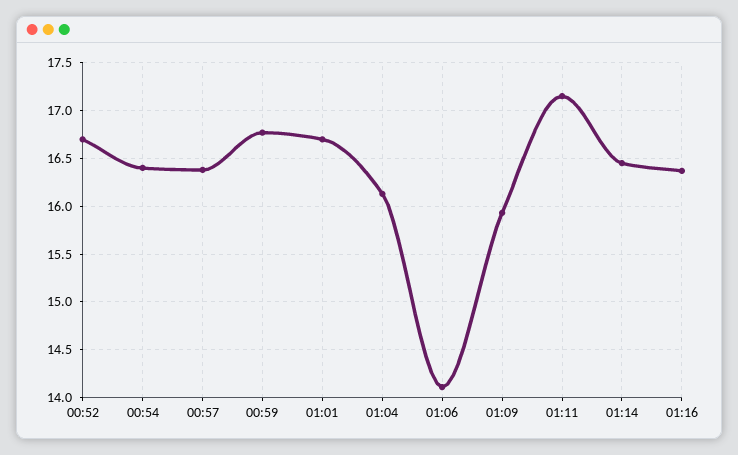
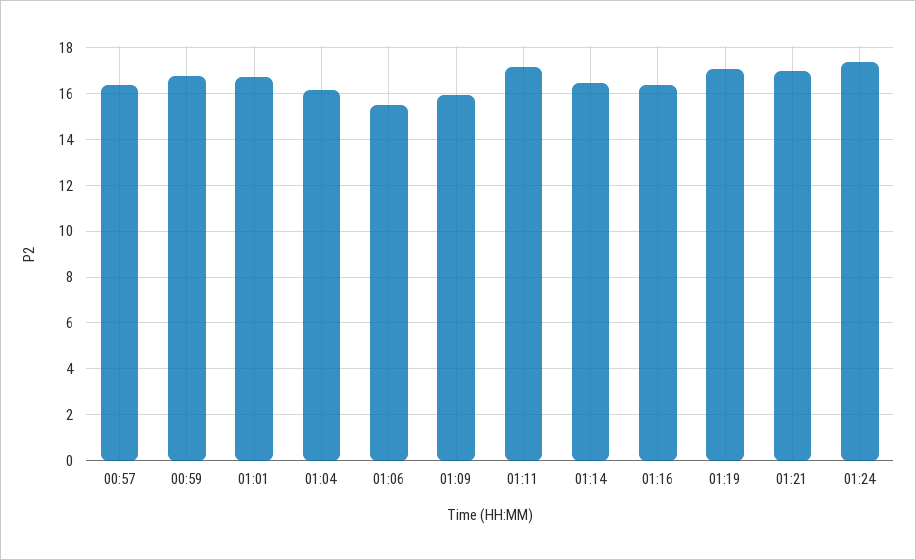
00:52: 16.7 -> none
00:54: 16.4 -> none
01:06: 14.1 -> 15.5
01:19: none -> 17
01:21: none -> 17
01:24: none -> 17.5

